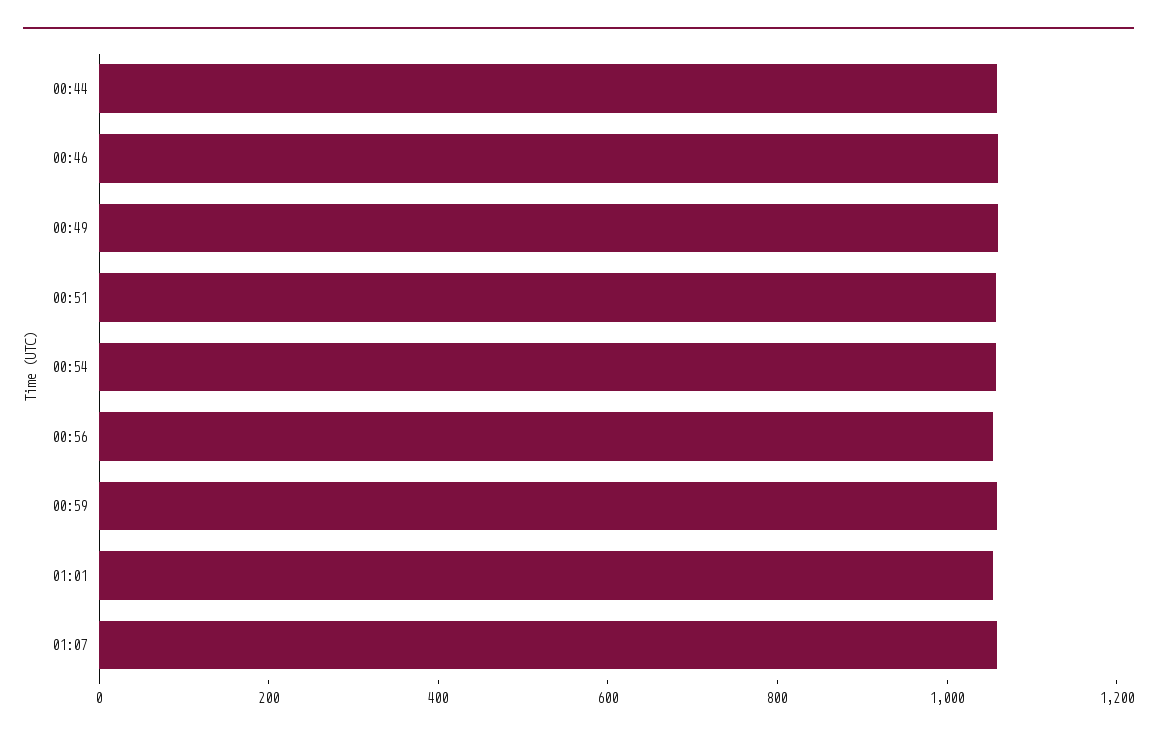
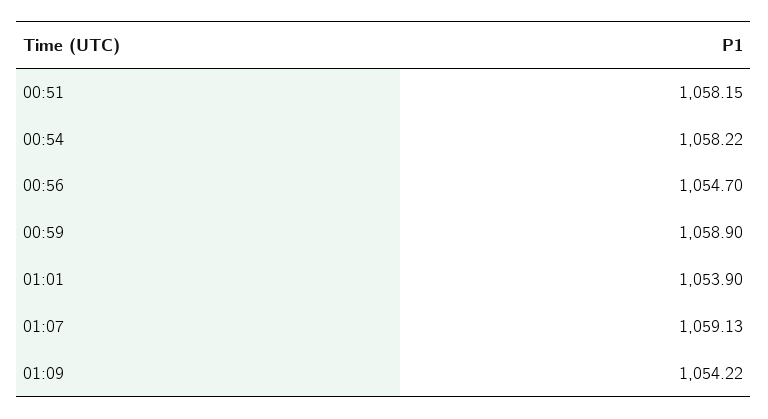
00:44: 1050 -> none
00:46: 1050 -> none
00:49: 1050 -> none
01:09: none -> 1054.22

